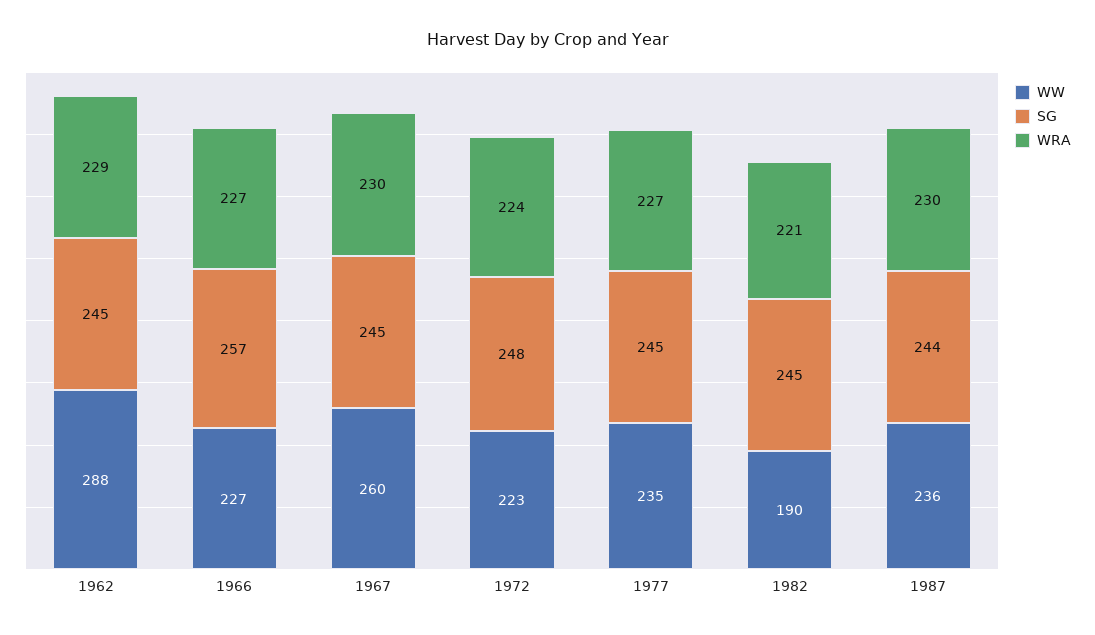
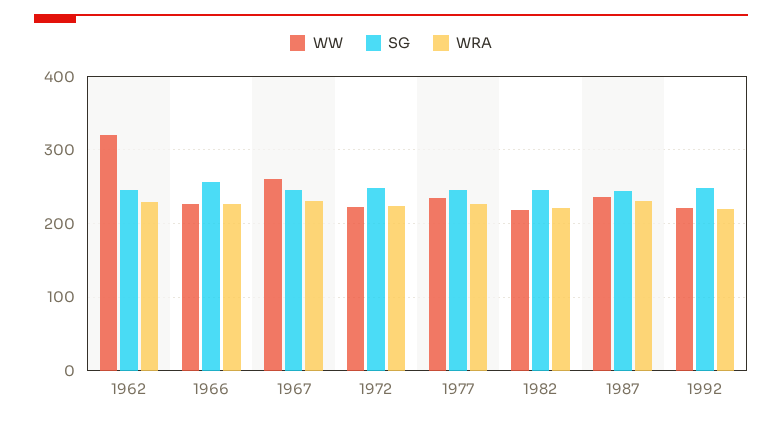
WW, 1962: 288 -> 320
WW, 1982: 190 -> 220
WW, 1992: none -> 220
SG, 1992: none -> 250
WRA, 1992: none -> 220

